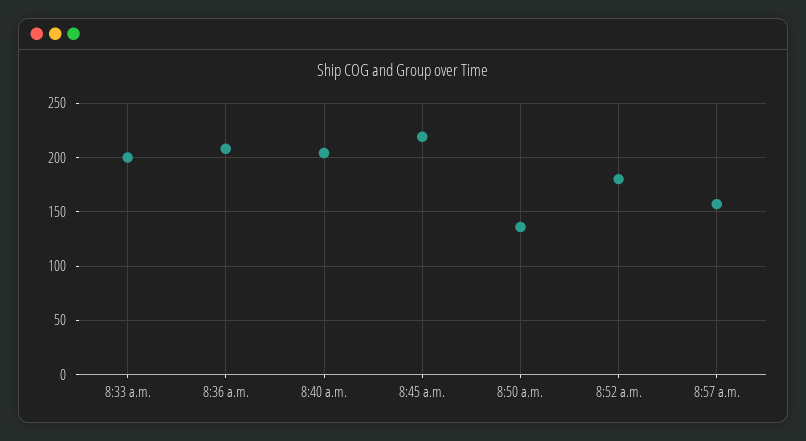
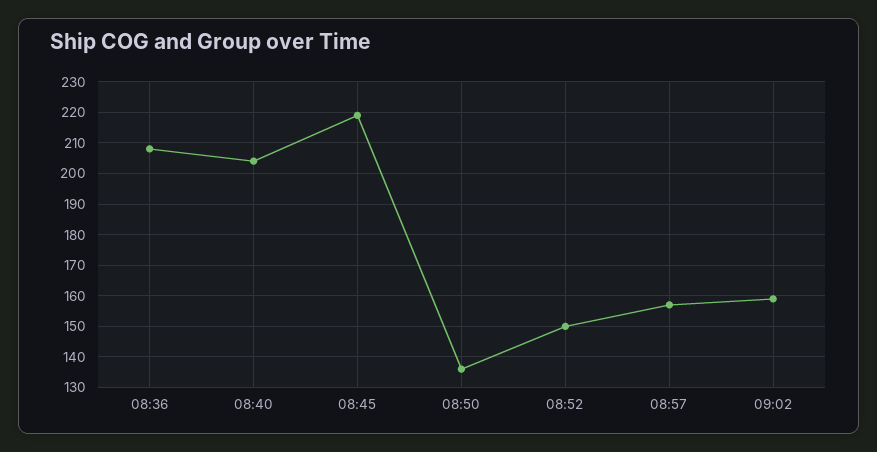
8:33 a.m.: 200 -> none
8:52 a.m.: 180 -> 150
09:02: none -> 160

